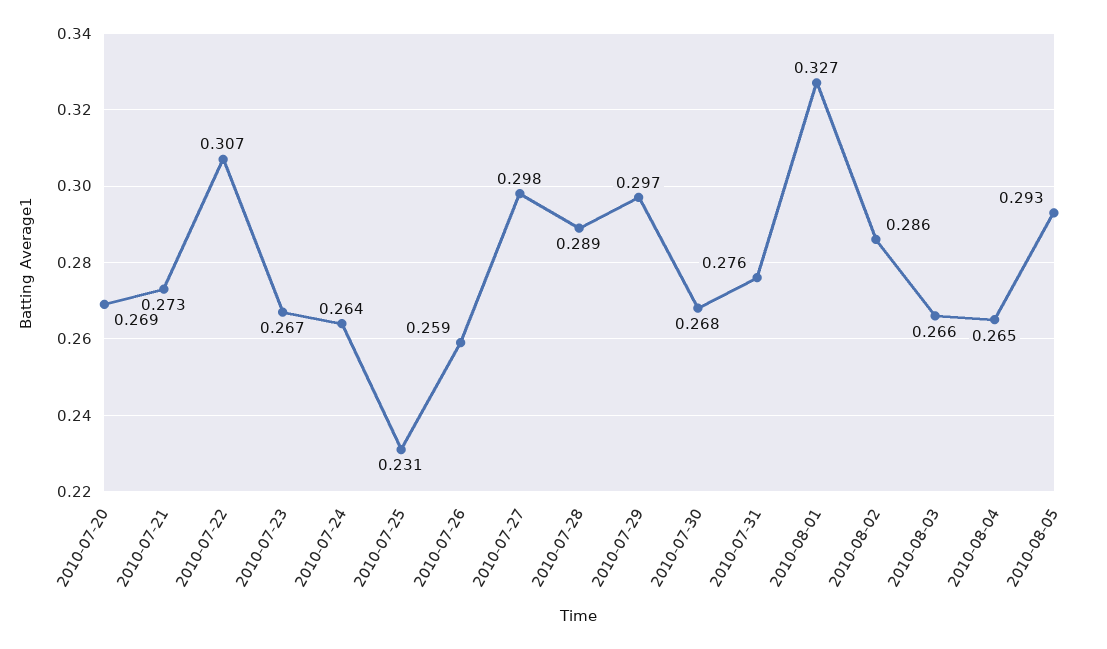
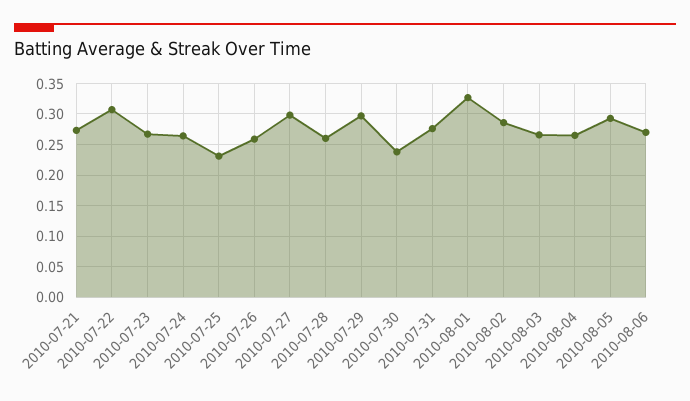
2010-07-20: 0.269 -> none
2010-07-28: 0.289 -> 0.26
2010-07-30: 0.268 -> 0.24
2010-08-06: none -> 0.27

